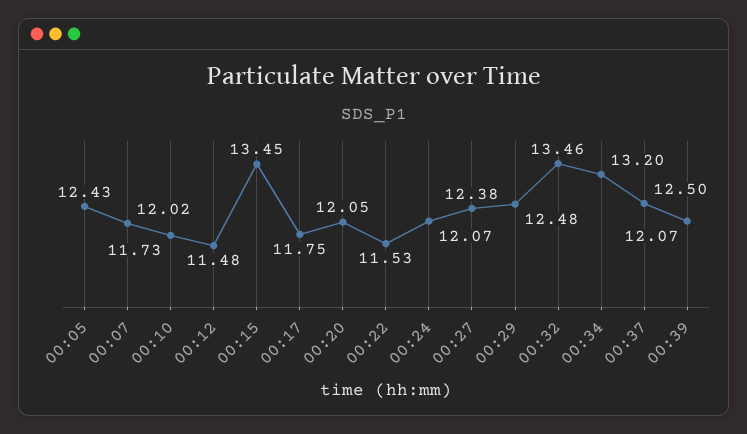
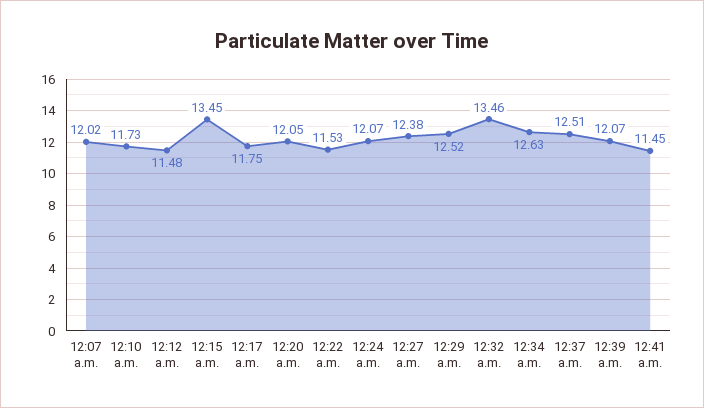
00:05: 12.43 -> none
00:29: 12.48 -> 12.52
00:34: 13.2 -> 12.63
00:37: 12.5 -> 12.51
12:41 a.m.: none -> 11.45

